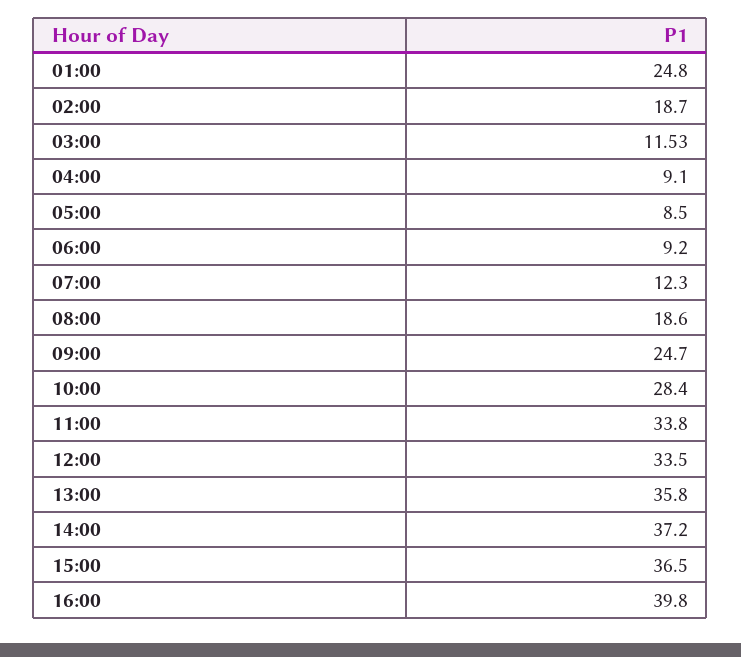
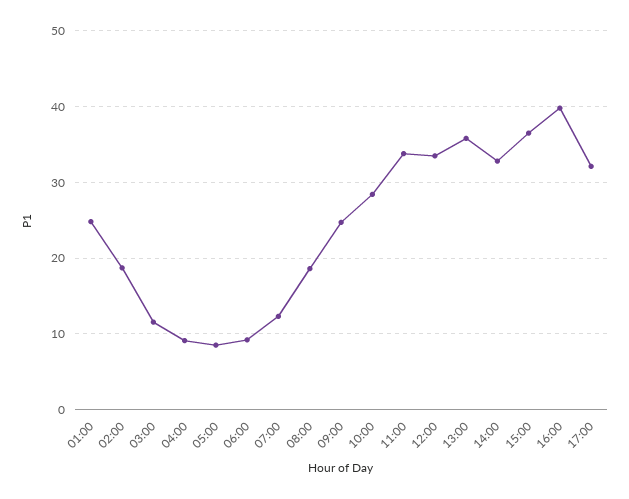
14:00: 37.2 -> 33
17:00: none -> 32

